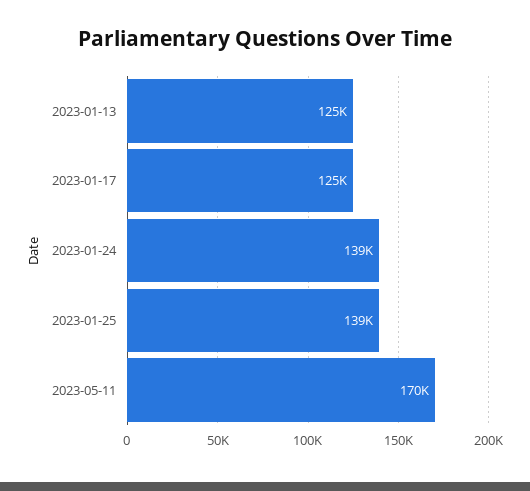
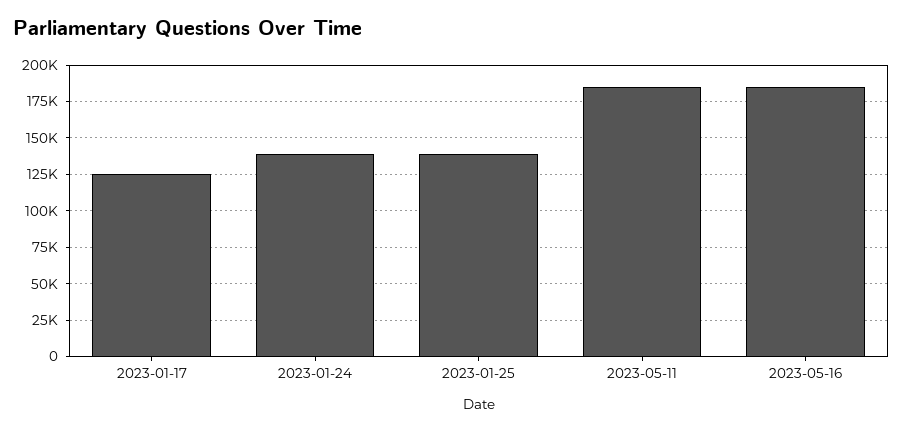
2023-01-13: 125000 -> none
2023-05-11: 170000 -> 185000
2023-05-16: none -> 185000

